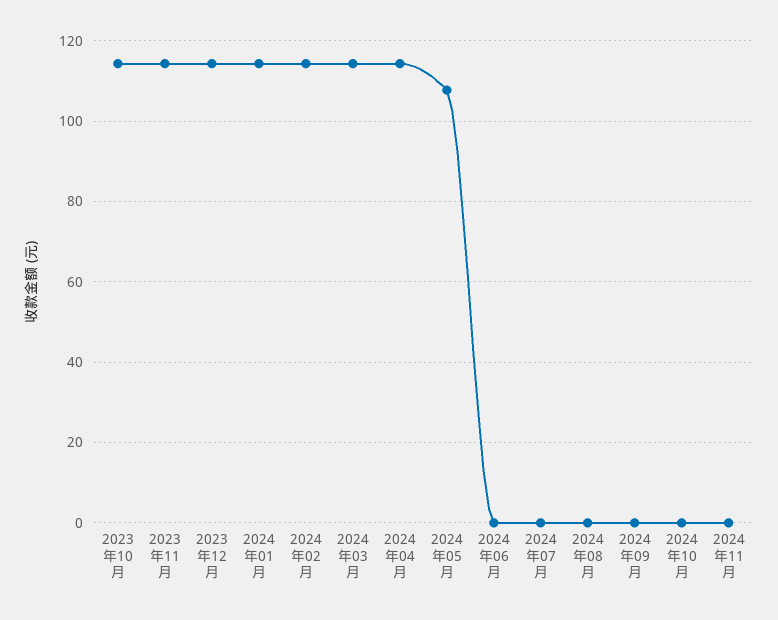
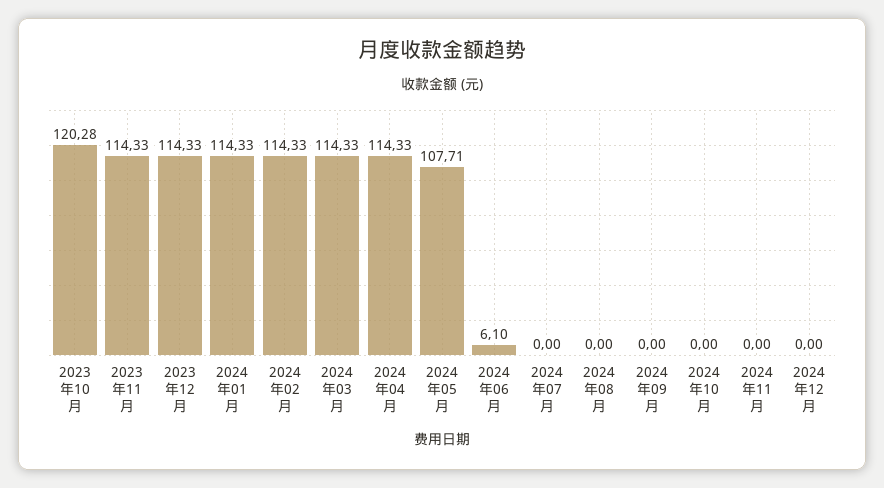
2023年10月: 114 -> 120.28
2024年06月: 0 -> 6.1
2024年12月: none -> 0

